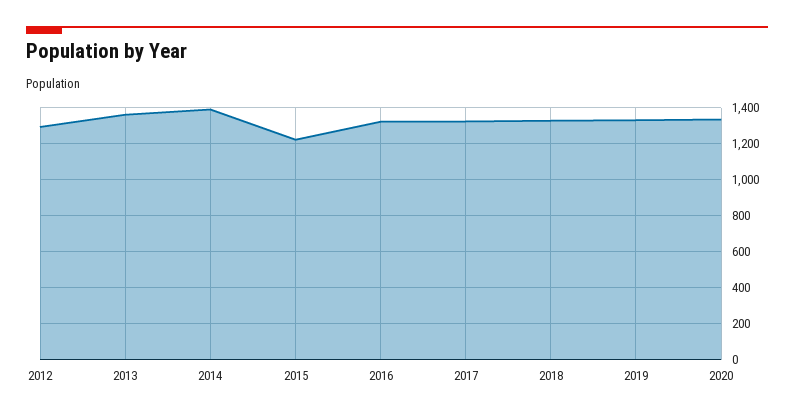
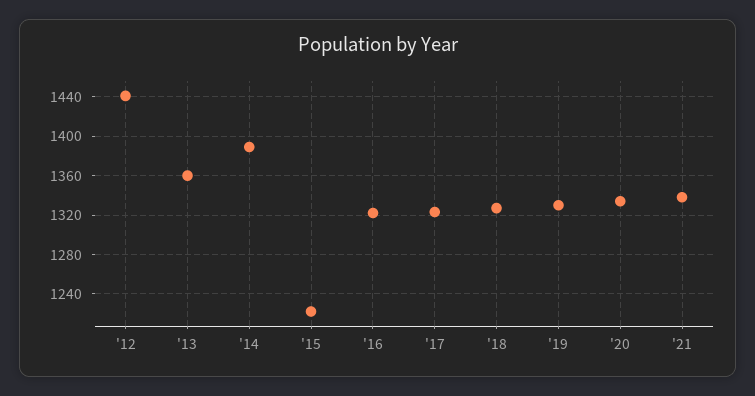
2012: 1300 -> 1440
'21: none -> 1340

